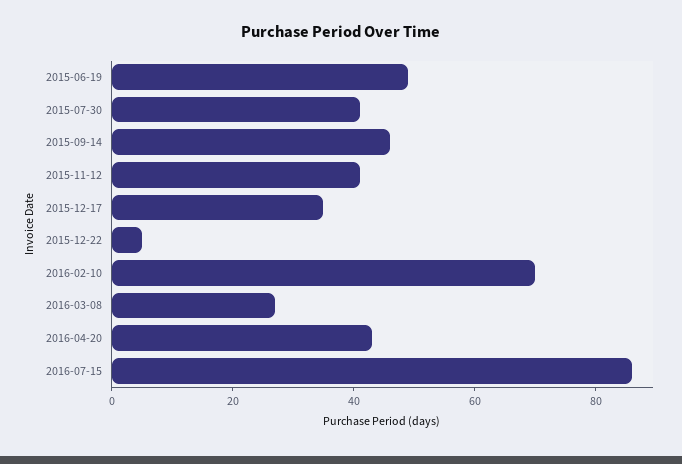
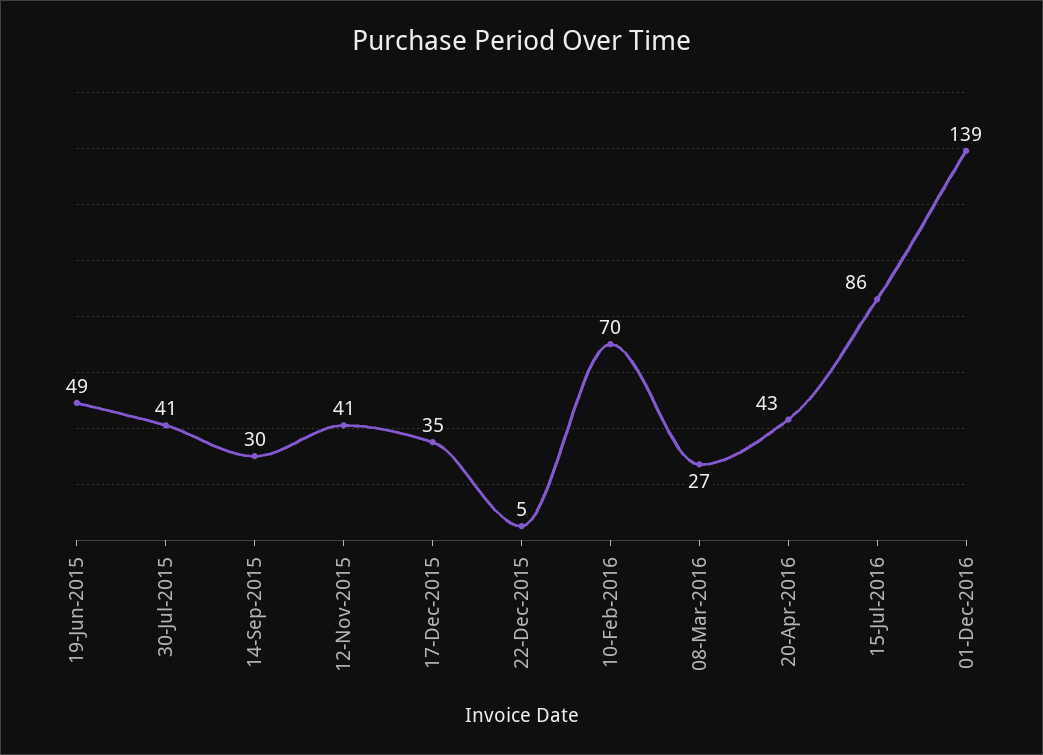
2015-09-14: 45 -> 30
01-Dec-2016: none -> 139

